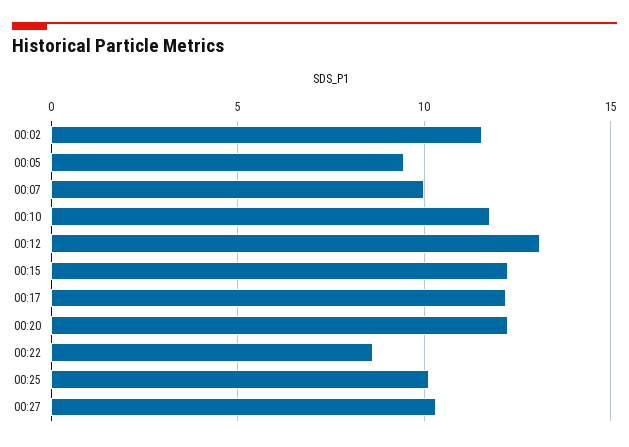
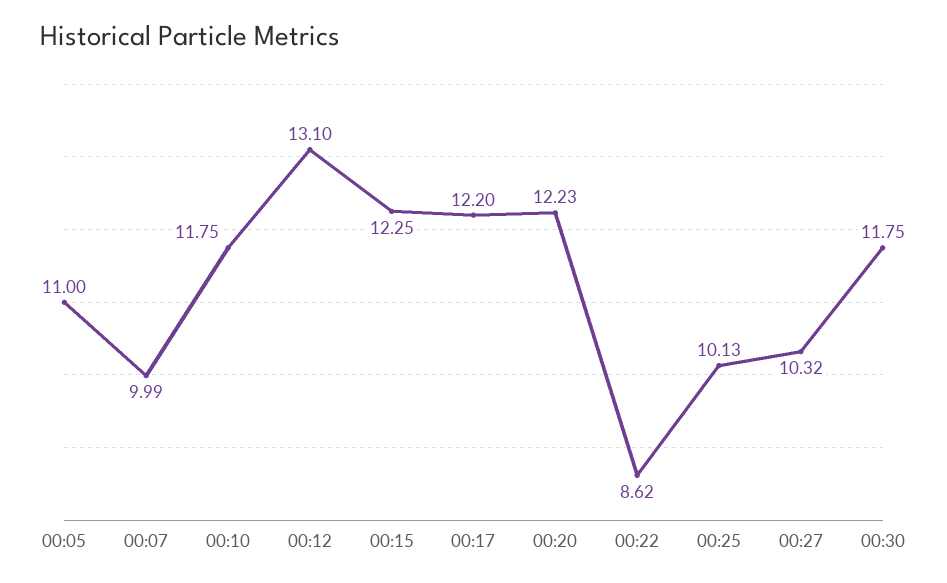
00:02: 11.5 -> none
00:05: 9.5 -> 11
00:30: none -> 11.75

